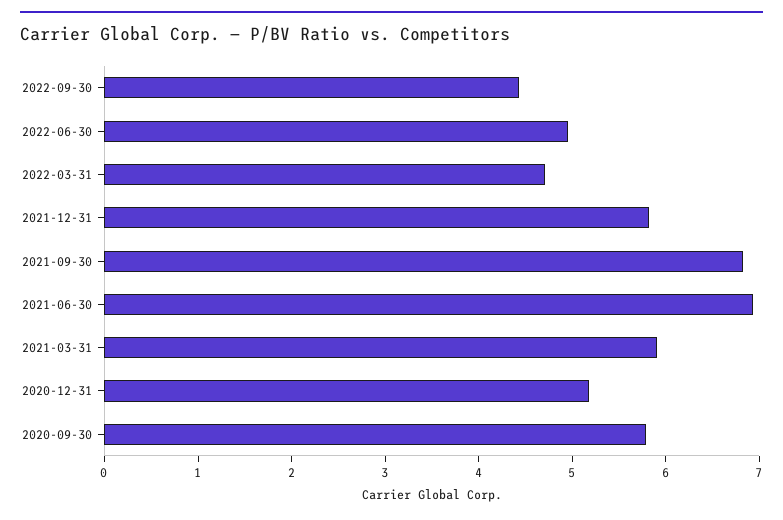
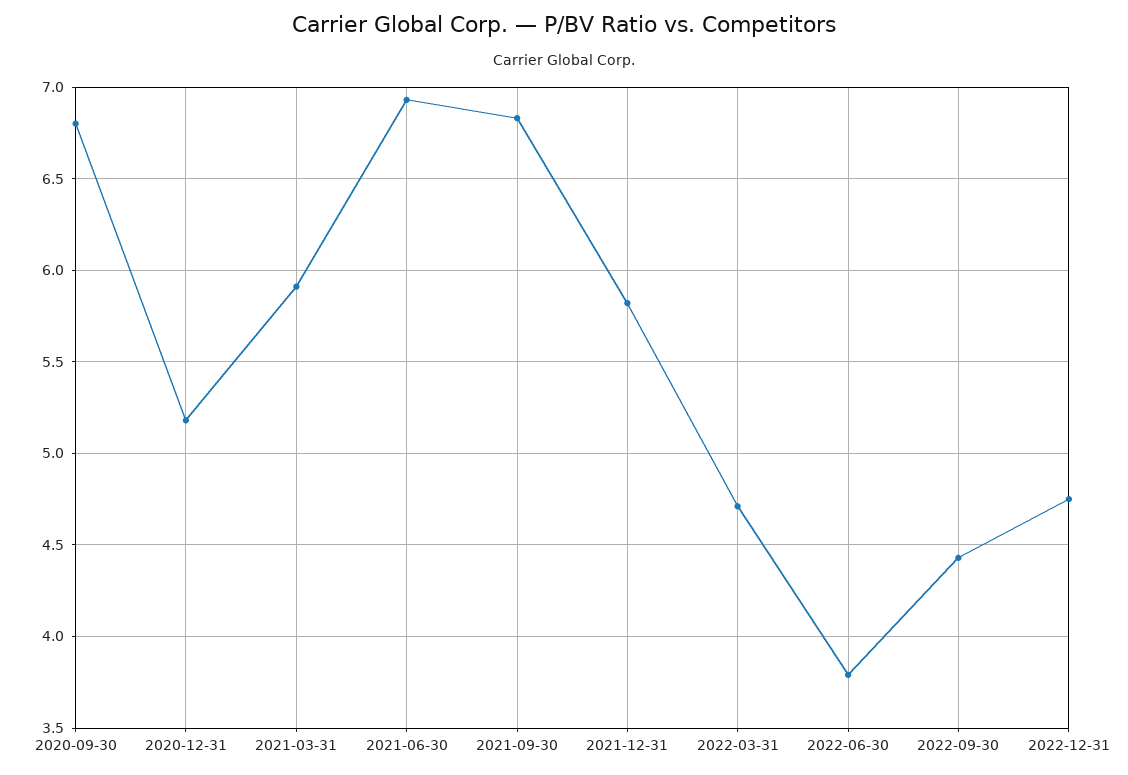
2022-06-30: 5 -> 3.8
2020-09-30: 5.8 -> 6.8
2022-12-31: none -> 4.75

